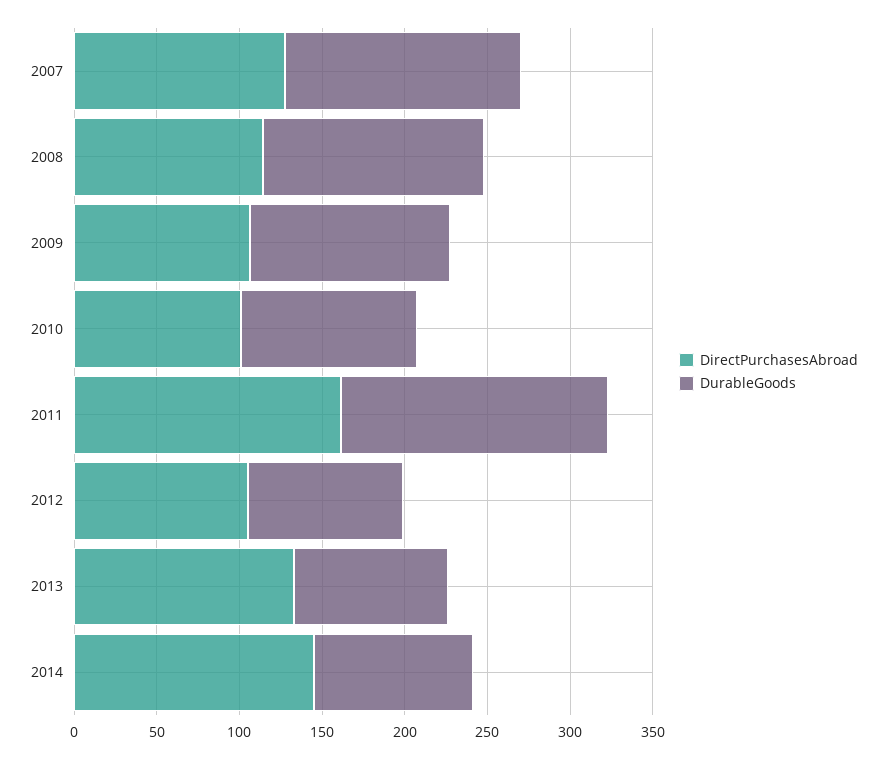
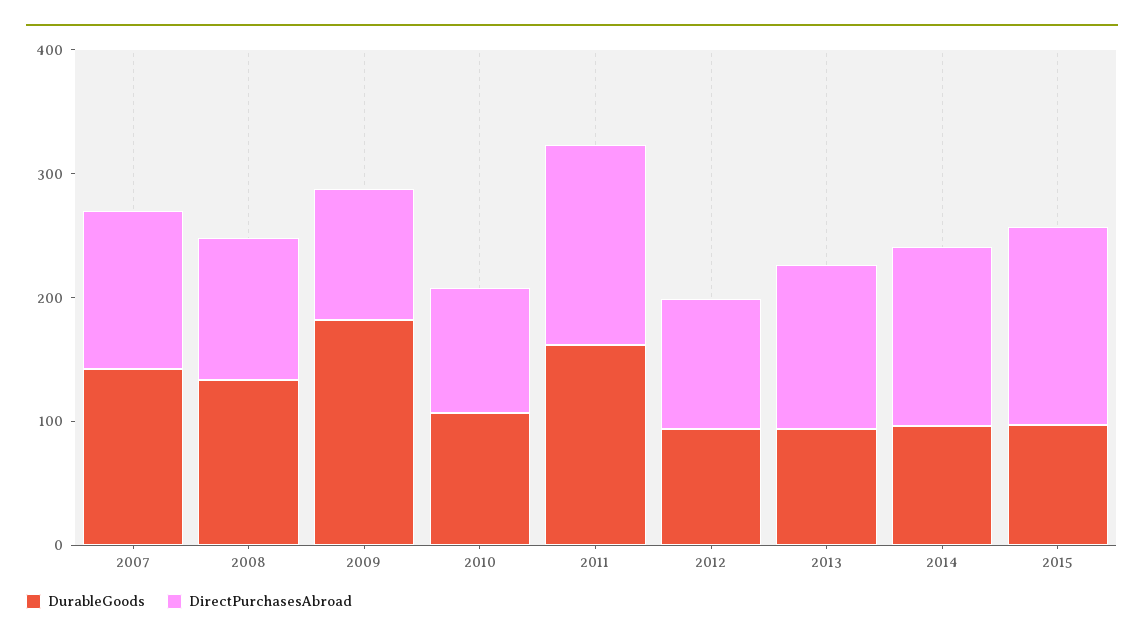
DurableGoods, 2009: 120 -> 180
DurableGoods, 2015: none -> 100
DirectPurchasesAbroad, 2015: none -> 160

